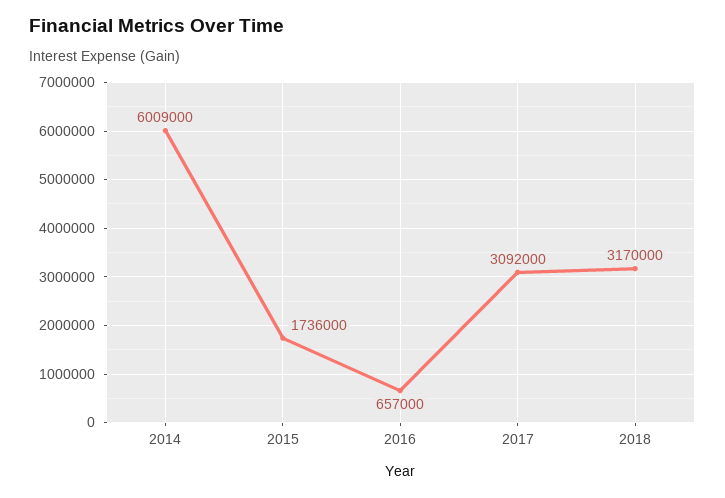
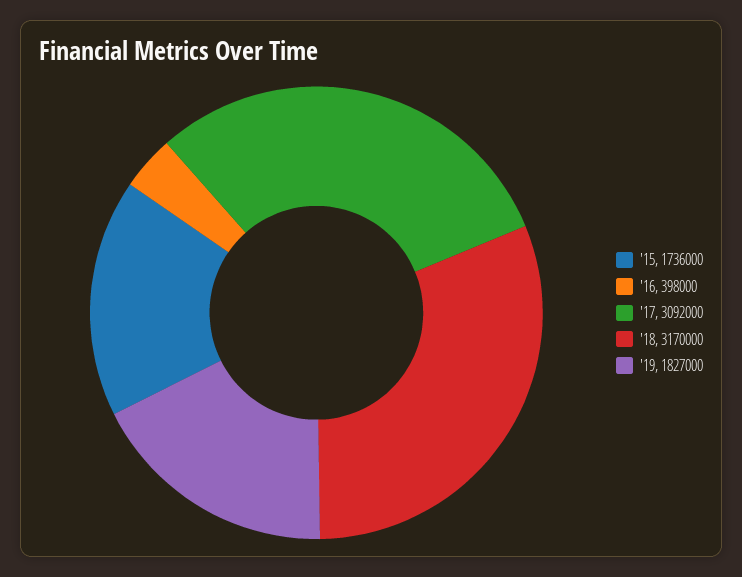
2014: 6009000 -> none
2016: 657000 -> 398000
'19: none -> 1827000

